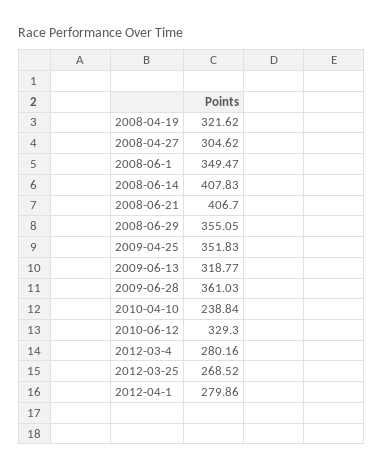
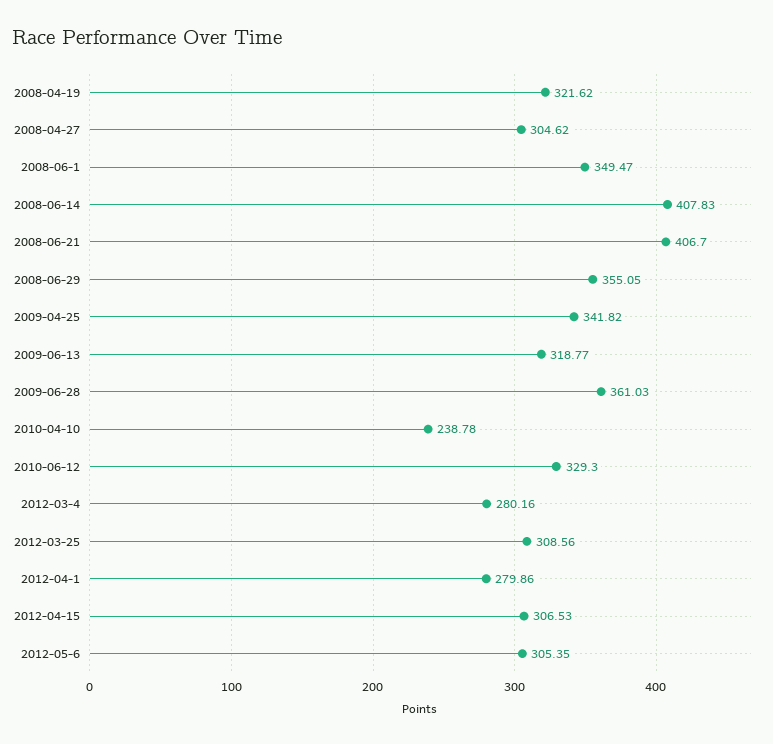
2009-04-25: 351.83 -> 341.82
2010-04-10: 238.84 -> 238.78
2012-03-25: 268.52 -> 308.56
2012-04-15: none -> 306.53
2012-05-6: none -> 305.35

